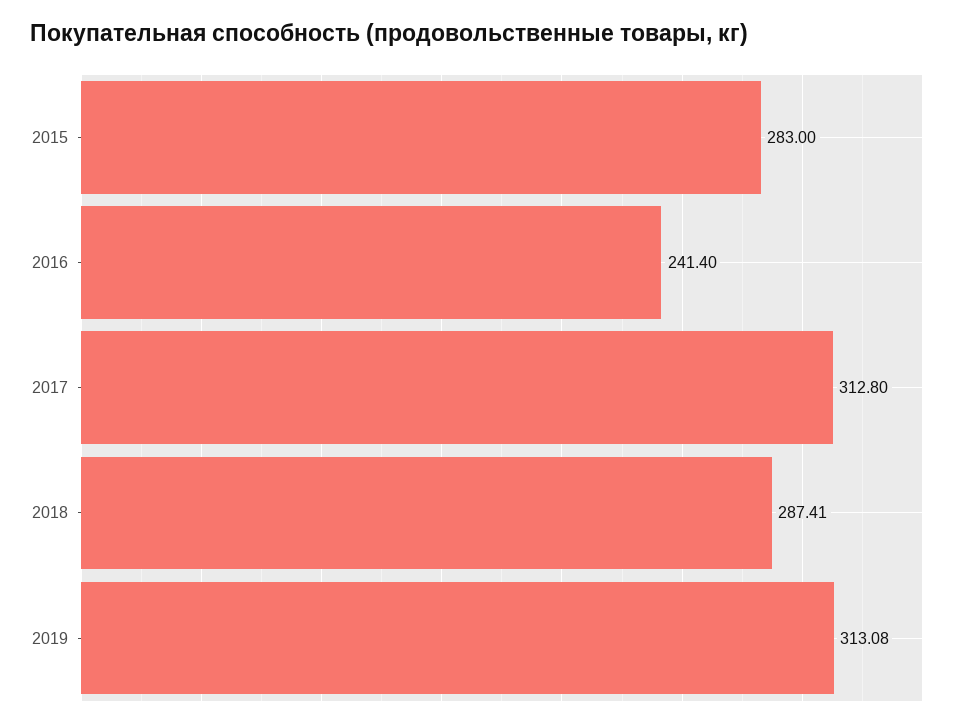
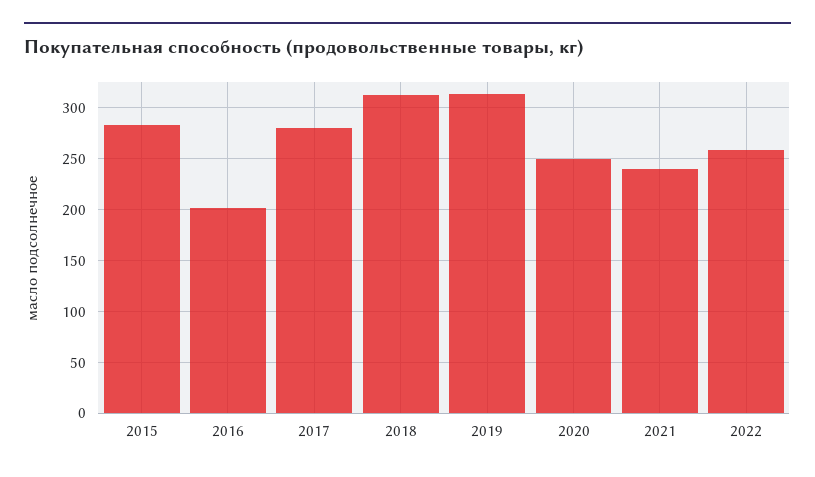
2016: 241.4 -> 200
2017: 312.8 -> 280
2018: 287.41 -> 310
2020: none -> 250
2021: none -> 240
2022: none -> 260

